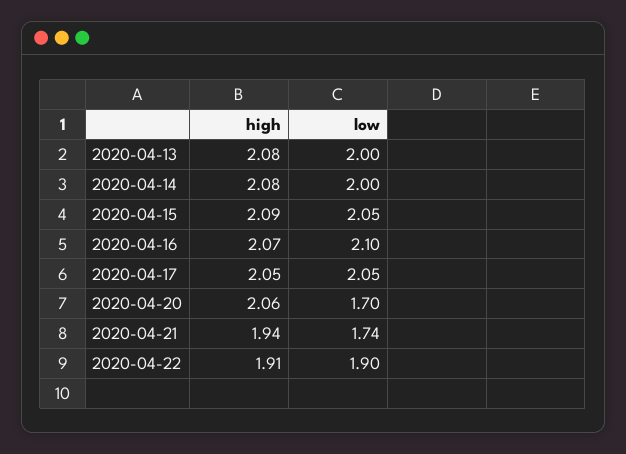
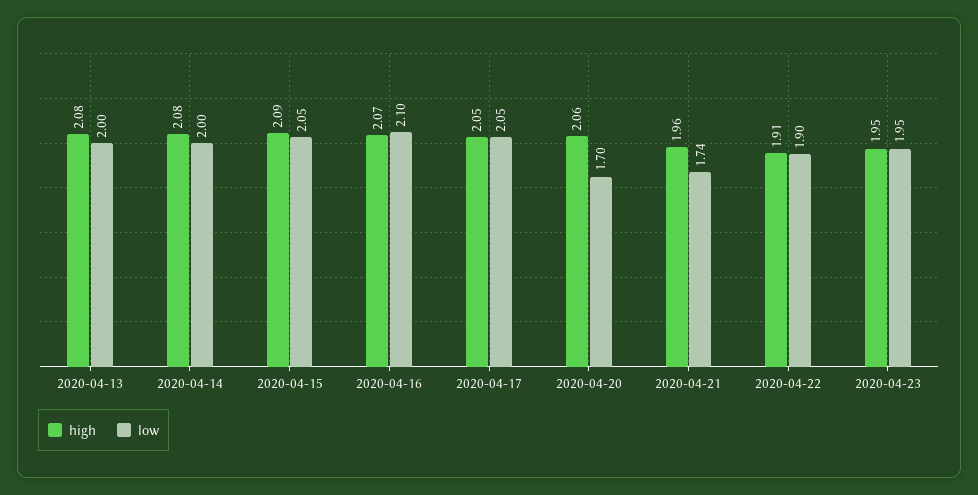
high, 2020-04-21: 1.94 -> 1.96
high, 2020-04-23: none -> 1.95
low, 2020-04-23: none -> 1.95

